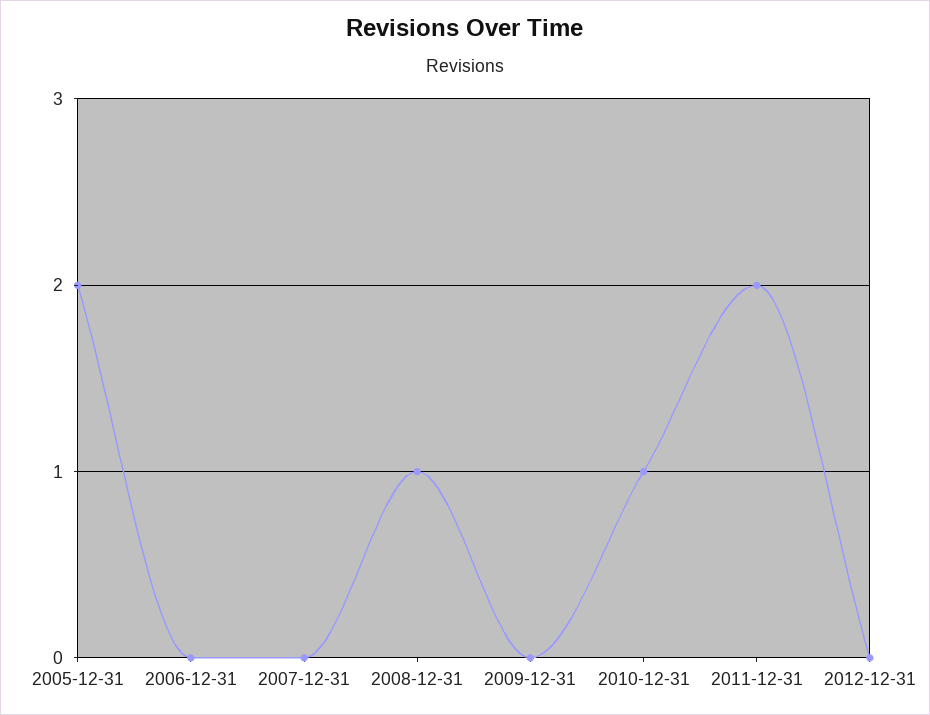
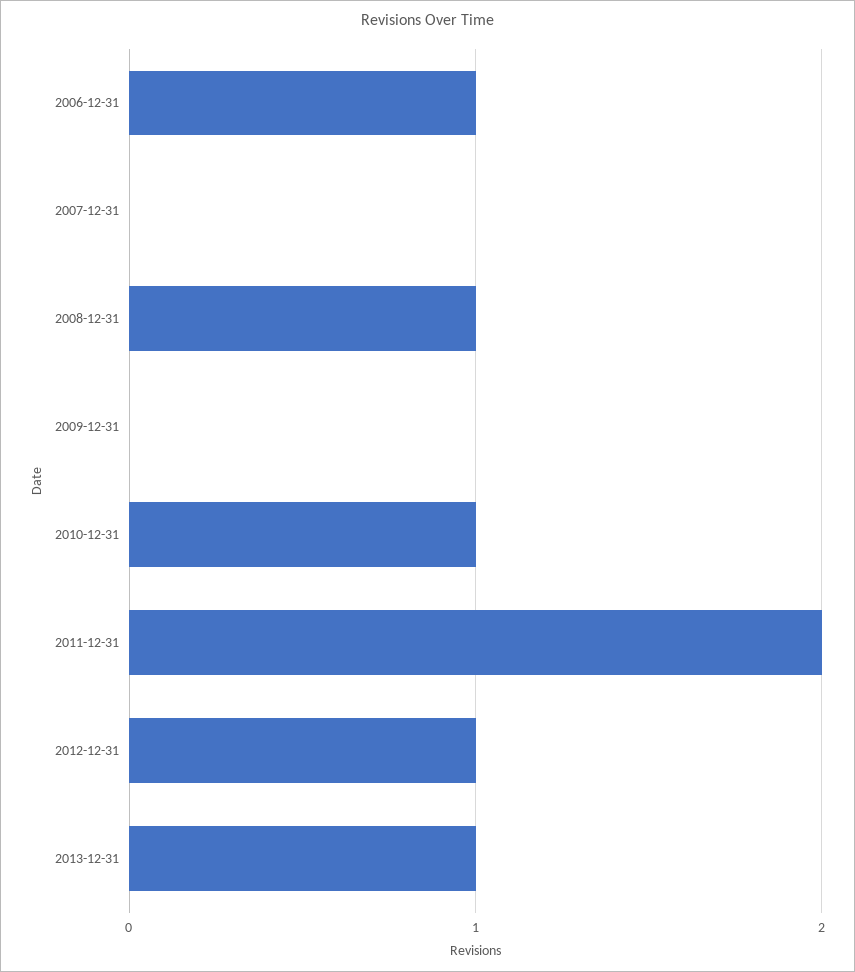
2005-12-31: 2 -> none
2006-12-31: 0 -> 1
2012-12-31: 0 -> 1
2013-12-31: none -> 1

